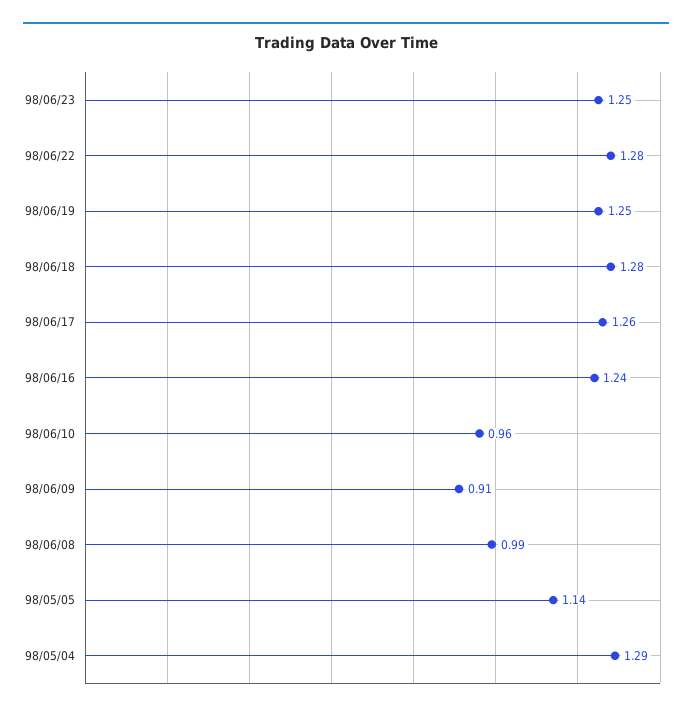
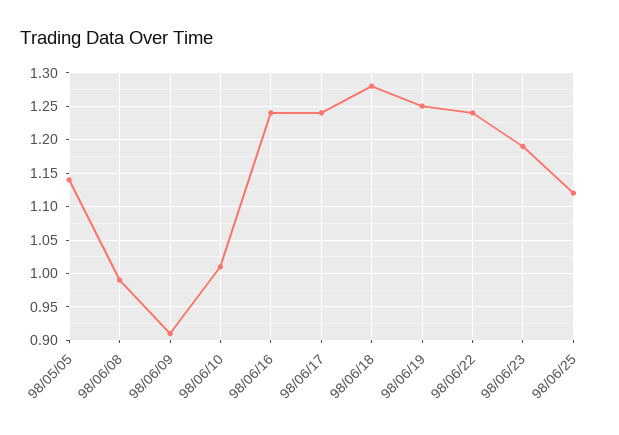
98/06/23: 1.25 -> 1.19
98/06/22: 1.28 -> 1.24
98/06/17: 1.26 -> 1.24
98/06/10: 0.96 -> 1.01
98/05/04: 1.29 -> none
98/06/25: none -> 1.12

